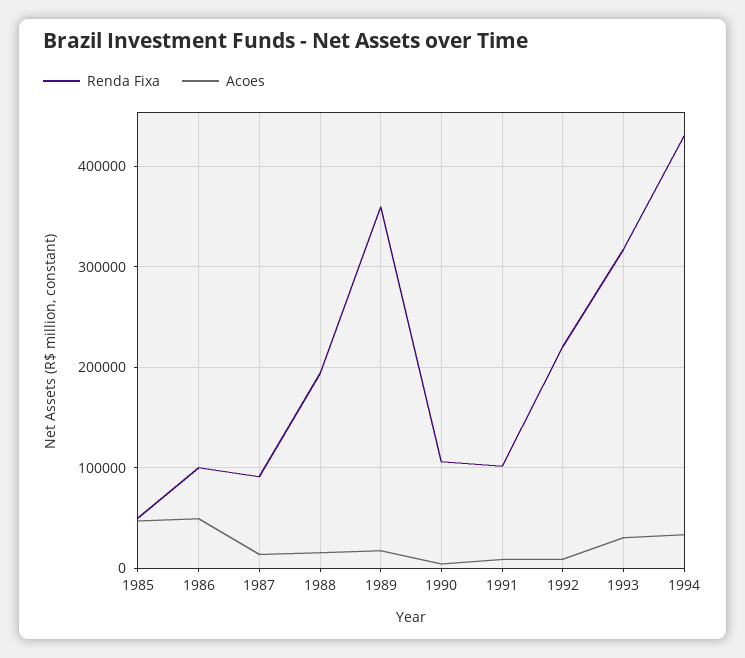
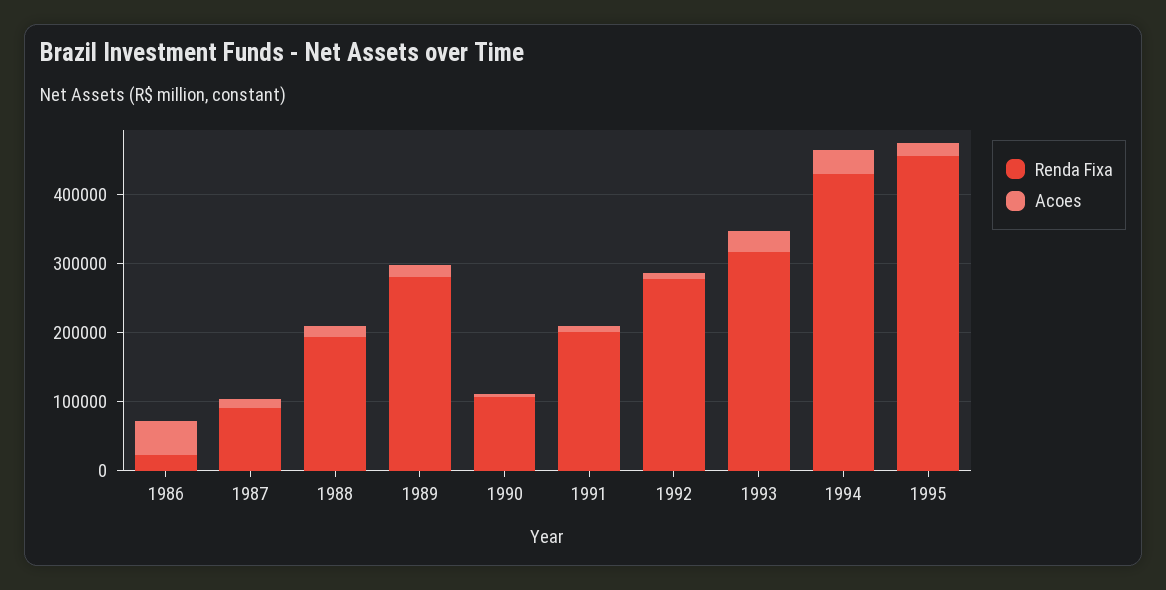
Renda Fixa, 1985: 50000 -> none
Acoes, 1985: 50000 -> none
Renda Fixa, 1986: 100000 -> 20000
Renda Fixa, 1989: 360000 -> 280000
Renda Fixa, 1991: 100000 -> 200000
Renda Fixa, 1992: 220000 -> 280000
Renda Fixa, 1995: none -> 460000
Acoes, 1995: none -> 20000

